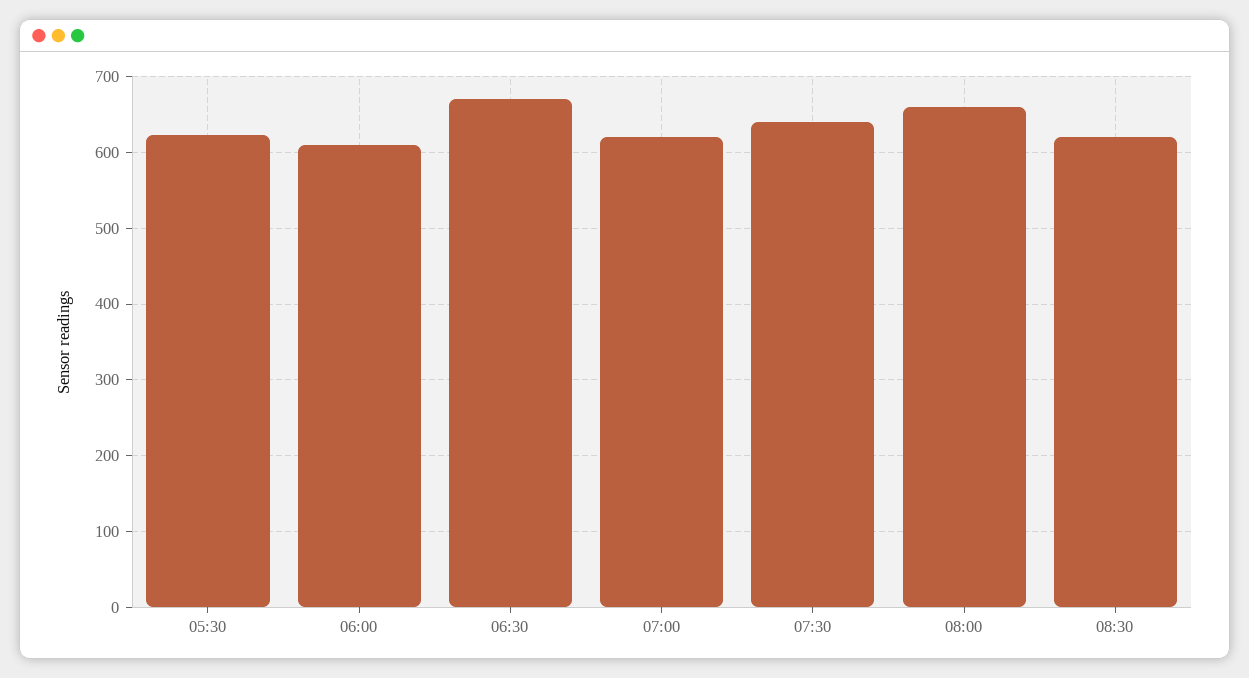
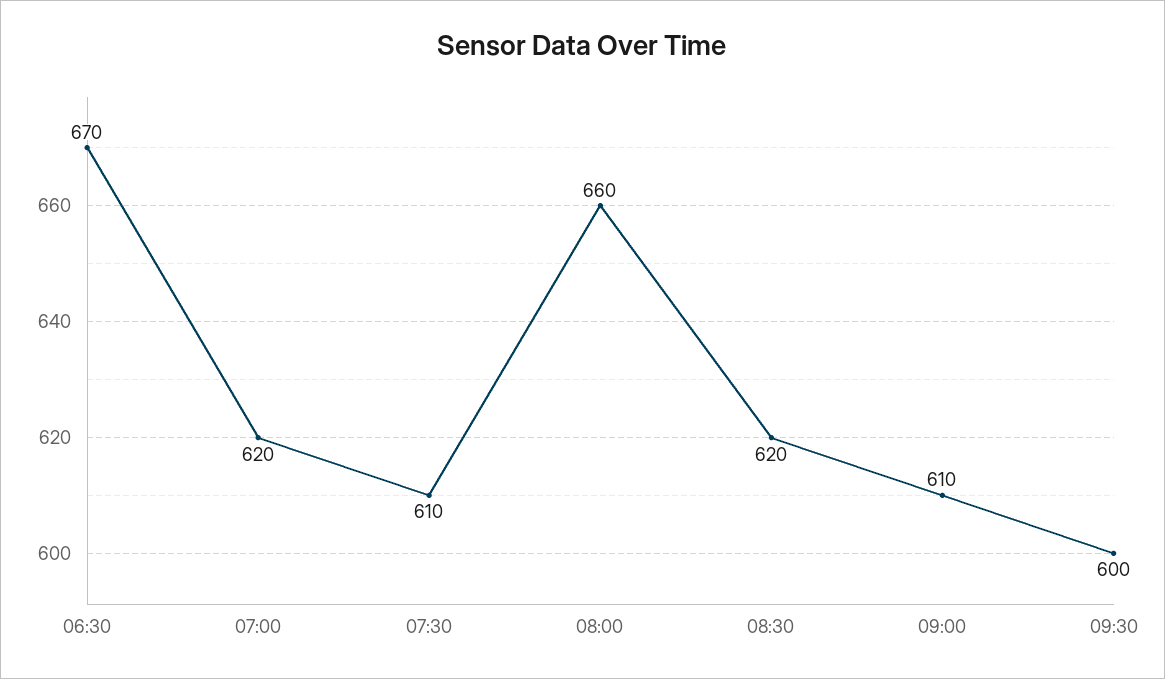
05:30: 620 -> none
06:00: 610 -> none
07:30: 640 -> 610
09:00: none -> 610
09:30: none -> 600

